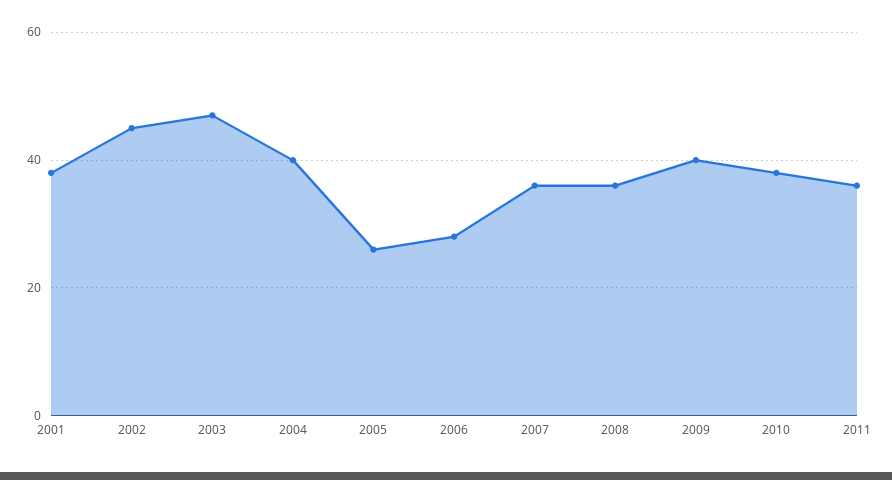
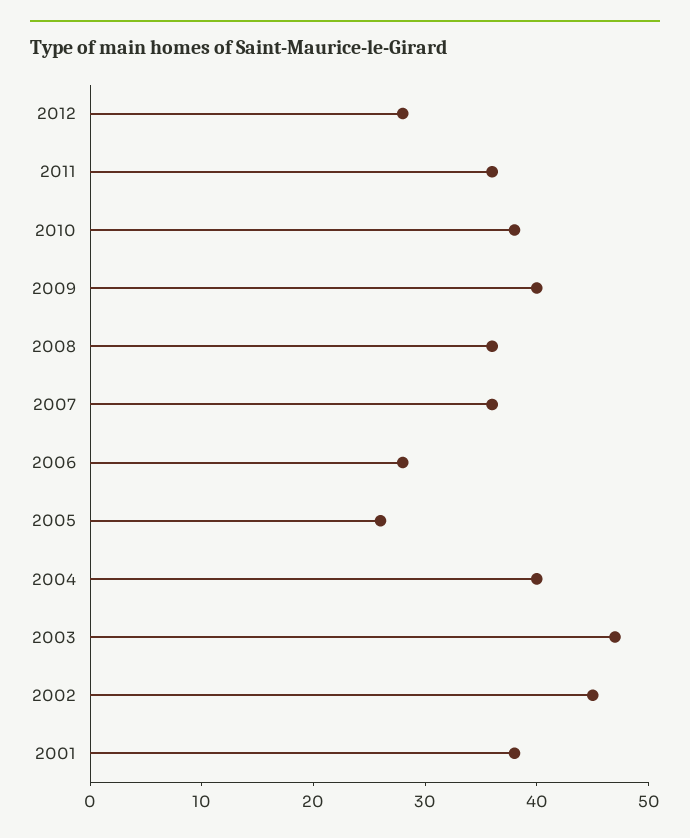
2012: none -> 28

